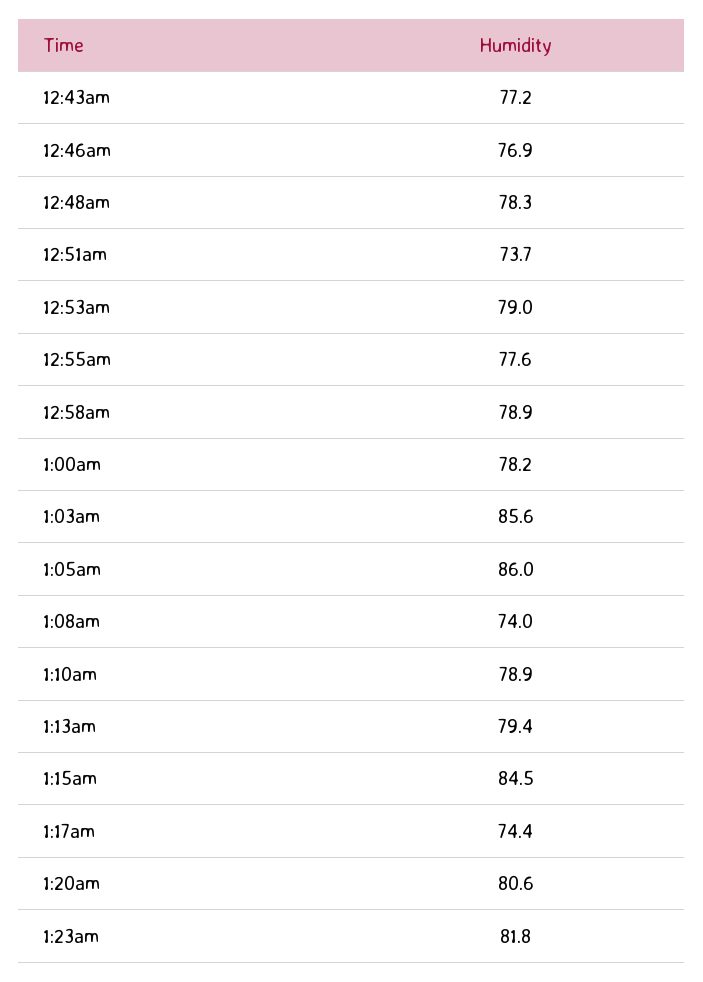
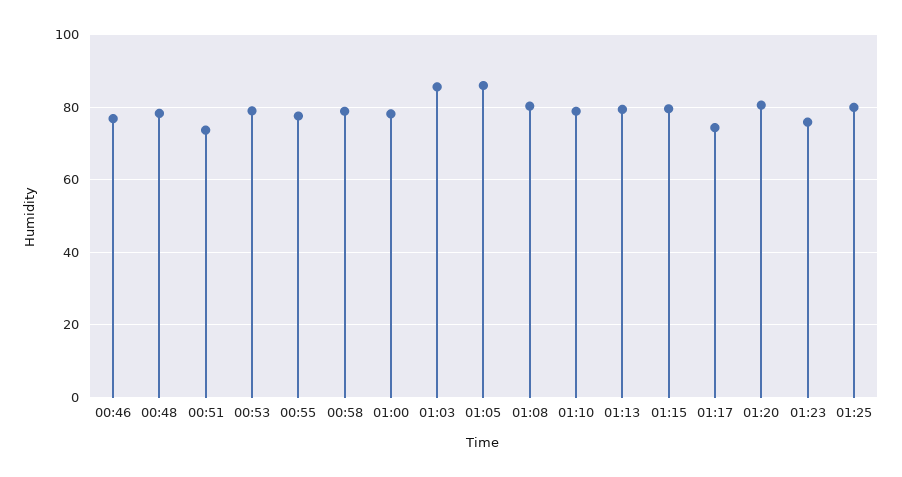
12:43am: 77.2 -> none
1:08am: 74 -> 80
1:15am: 84.5 -> 80
1:23am: 81.8 -> 76
01:25: none -> 80

